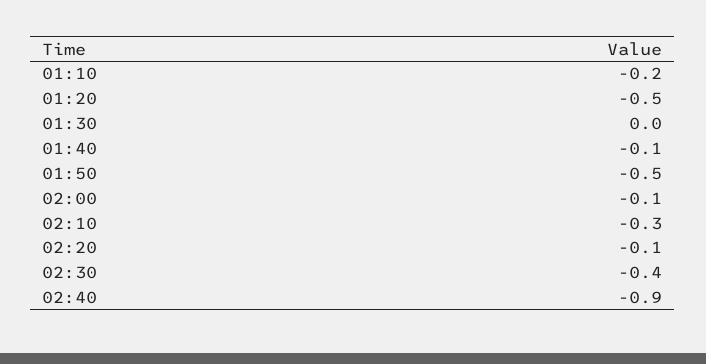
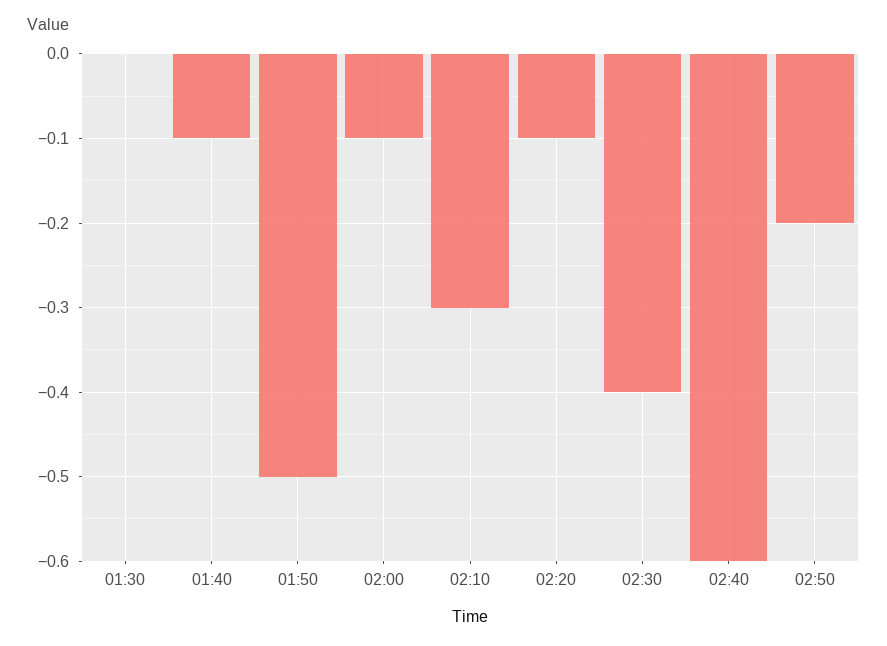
01:10: -0.2 -> none
01:20: -0.5 -> none
02:40: -0.9 -> -0.6
02:50: none -> -0.2

